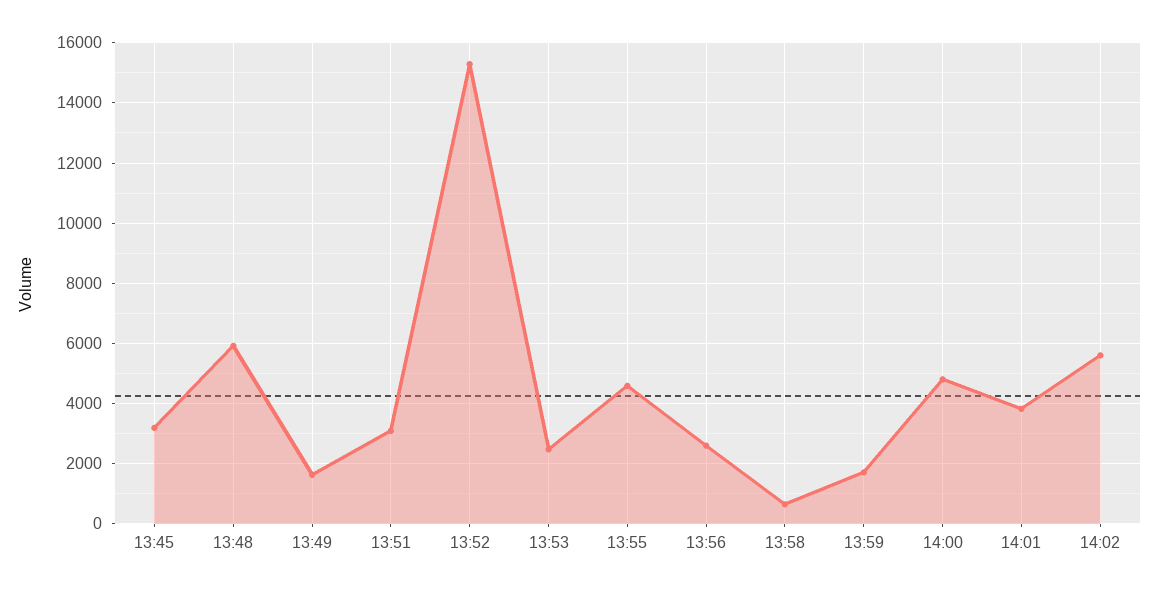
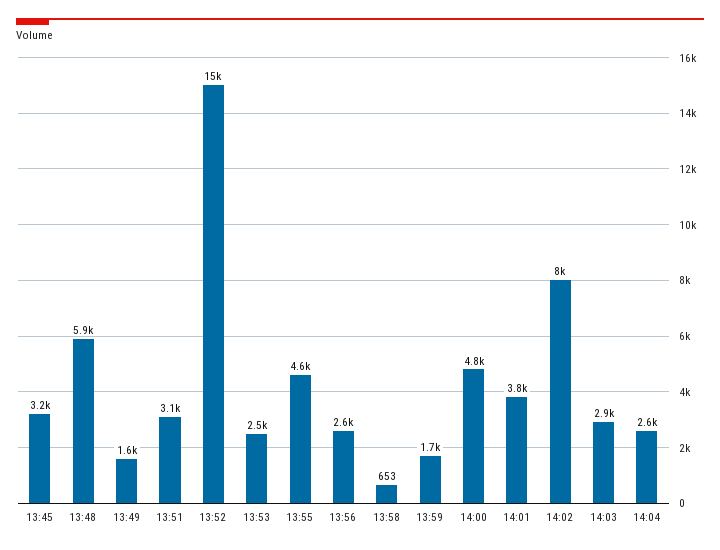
14:02: 5600 -> 8000
14:03: none -> 2900
14:04: none -> 2600

